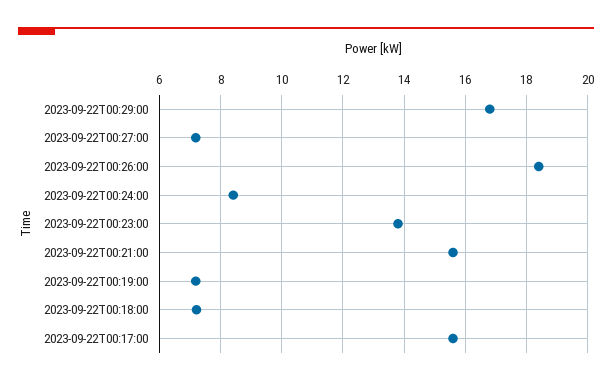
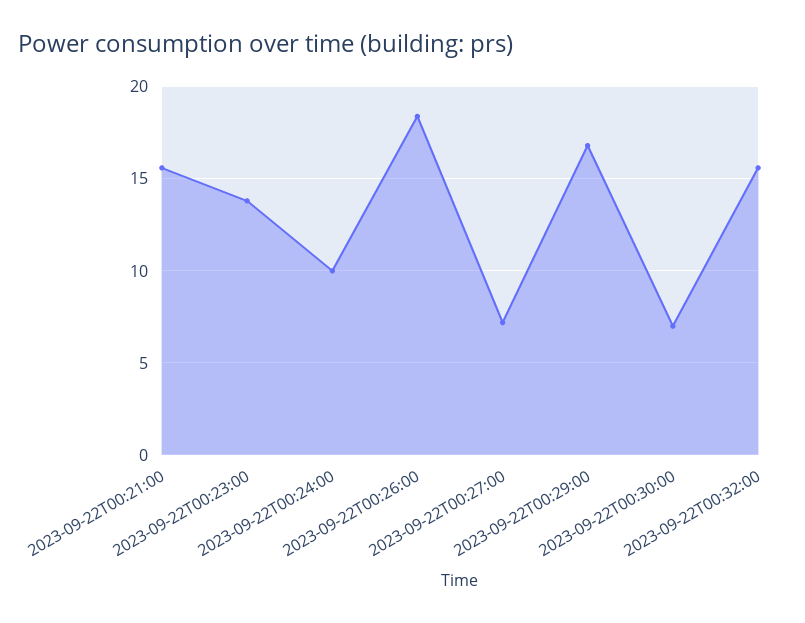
2023-09-22T00:24:00: 8.4 -> 10
2023-09-22T00:19:00: 7.2 -> none
2023-09-22T00:18:00: 7.2 -> none
2023-09-22T00:17:00: 15.6 -> none
2023-09-22T00:30:00: none -> 7
2023-09-22T00:32:00: none -> 15.5

